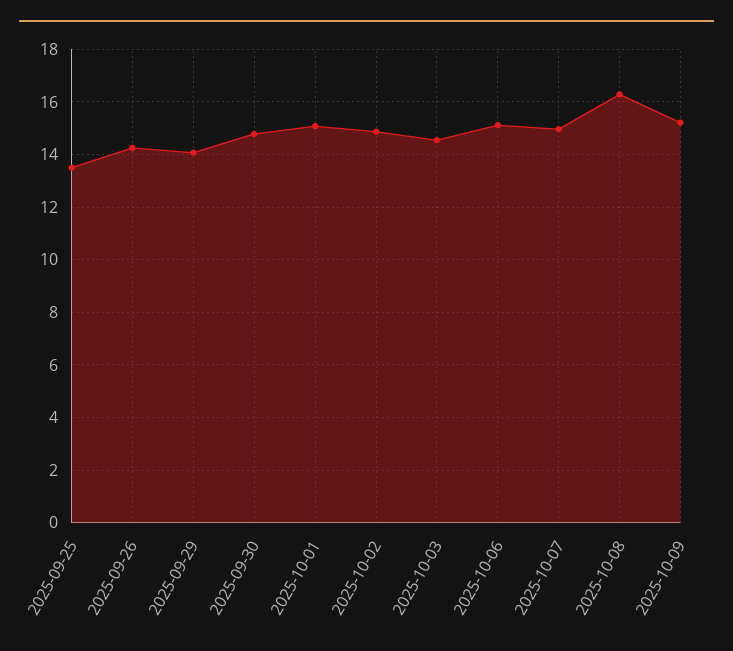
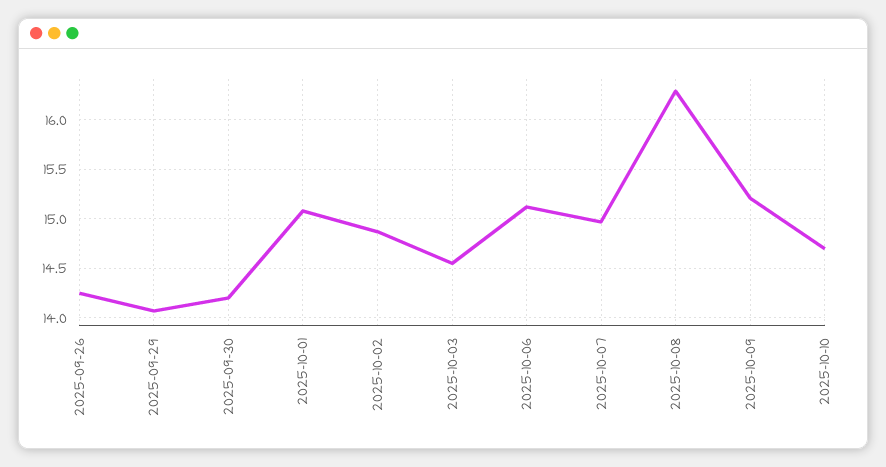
2025-09-25: 13.5 -> none
2025-09-30: 14.75 -> 14.2
2025-10-10: none -> 14.7

